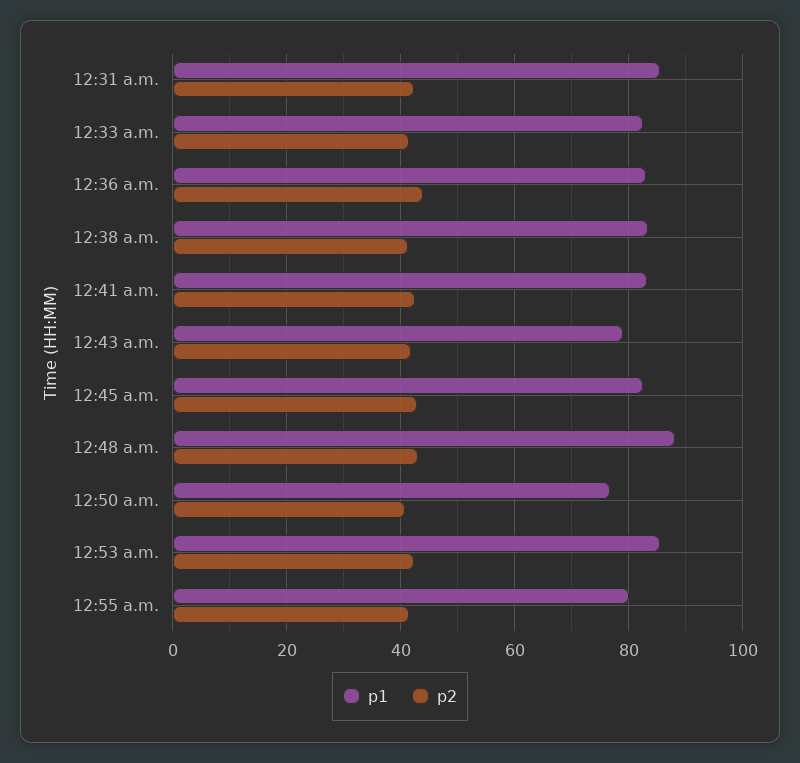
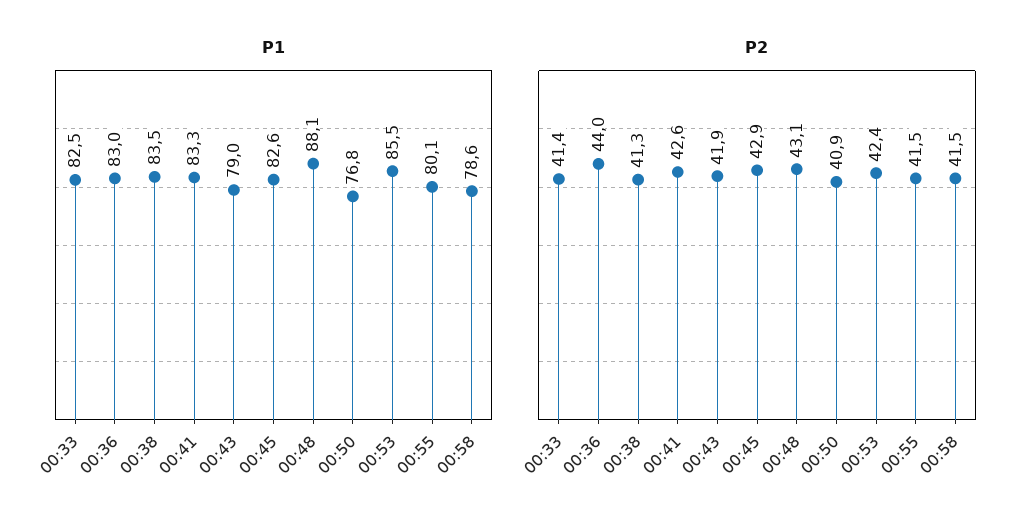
p1, 12:31 a.m.: 86 -> none
p2, 12:31 a.m.: 42 -> none
p1, 00:58: none -> 78.6
p2, 00:58: none -> 41.5

